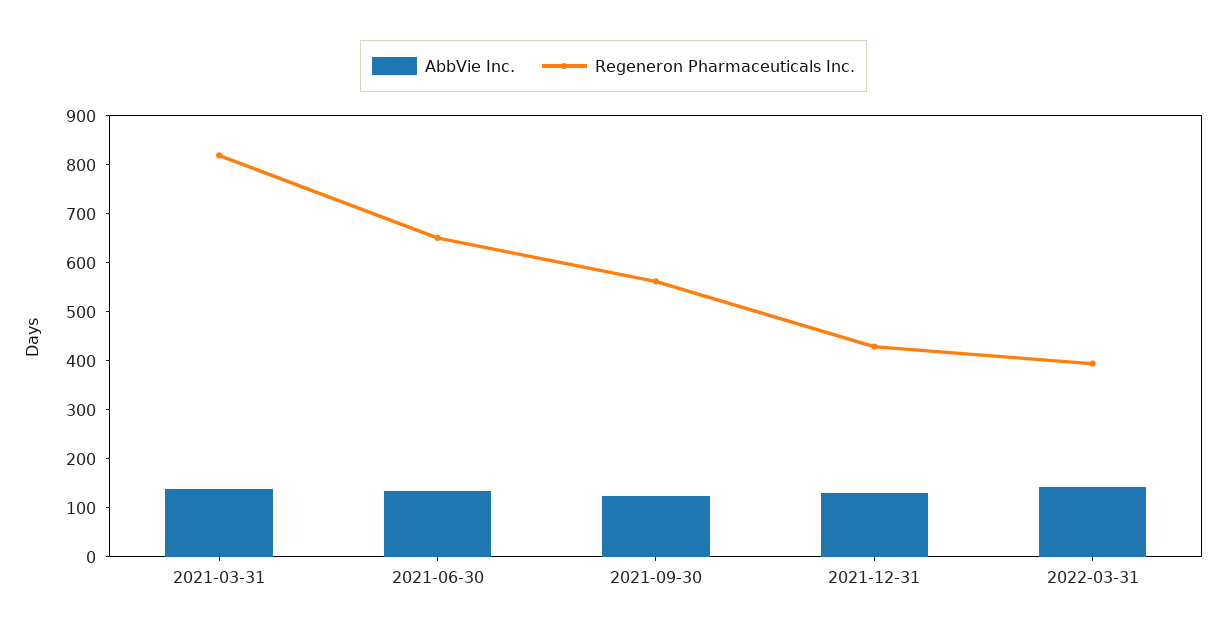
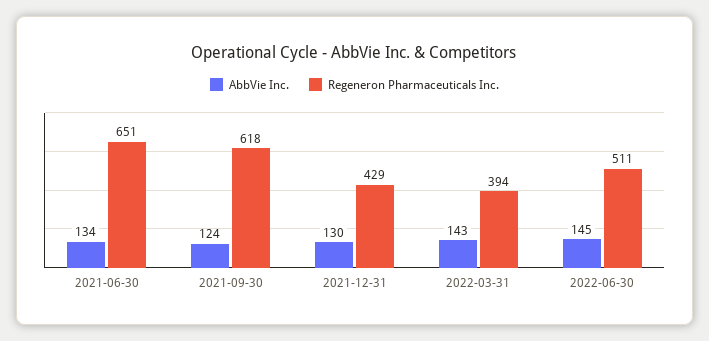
AbbVie Inc., 2021-03-31: 140 -> none
Regeneron Pharmaceuticals Inc., 2021-03-31: 820 -> none
Regeneron Pharmaceuticals Inc., 2021-09-30: 560 -> 618
AbbVie Inc., 2022-06-30: none -> 145
Regeneron Pharmaceuticals Inc., 2022-06-30: none -> 511

